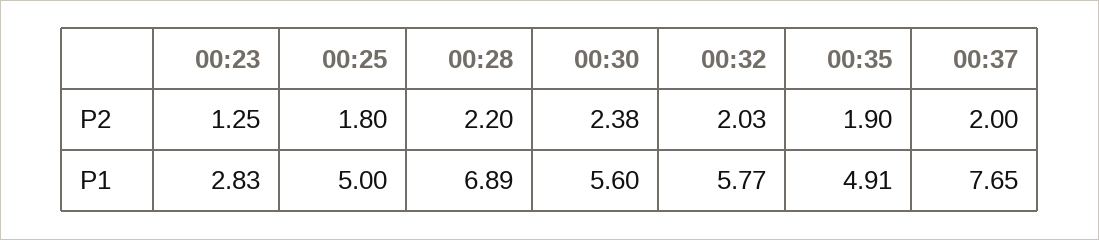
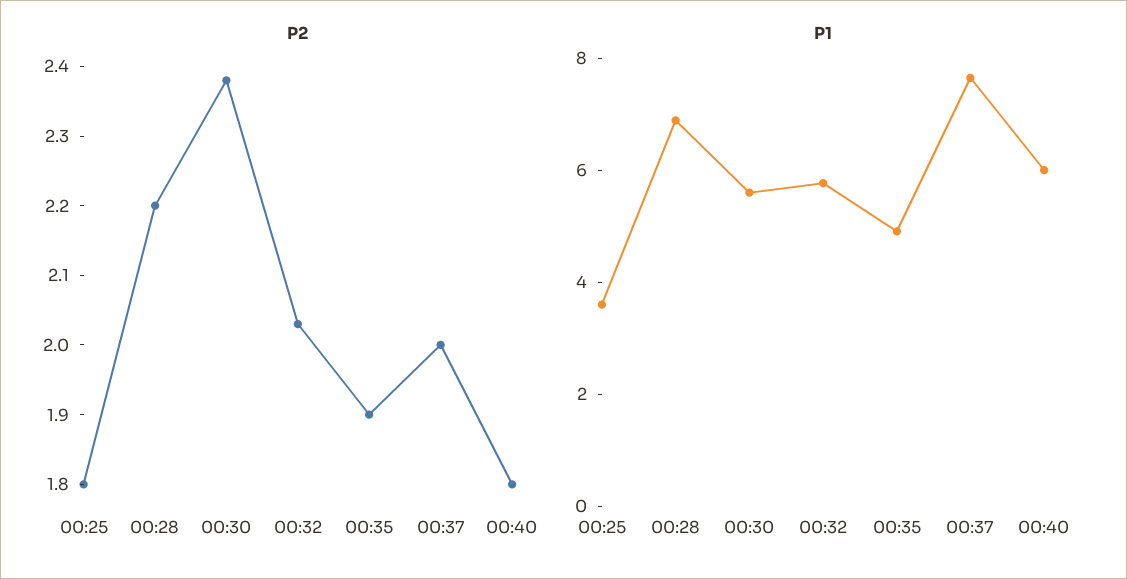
P2, 00:23: 1.25 -> none
P1, 00:23: 2.83 -> none
P1, 00:25: 5 -> 3.5
P2, 00:40: none -> 1.8
P1, 00:40: none -> 6

